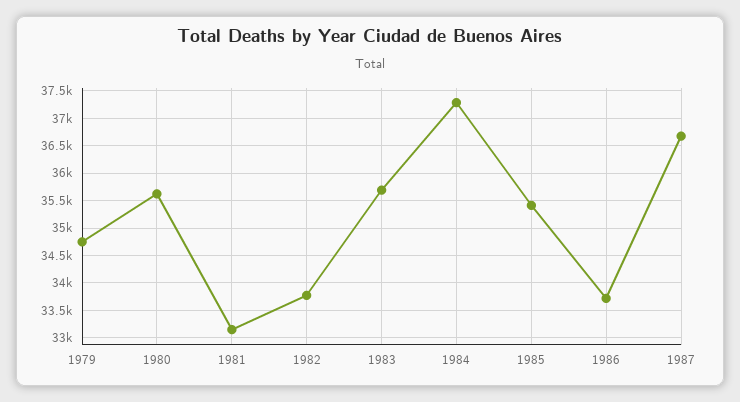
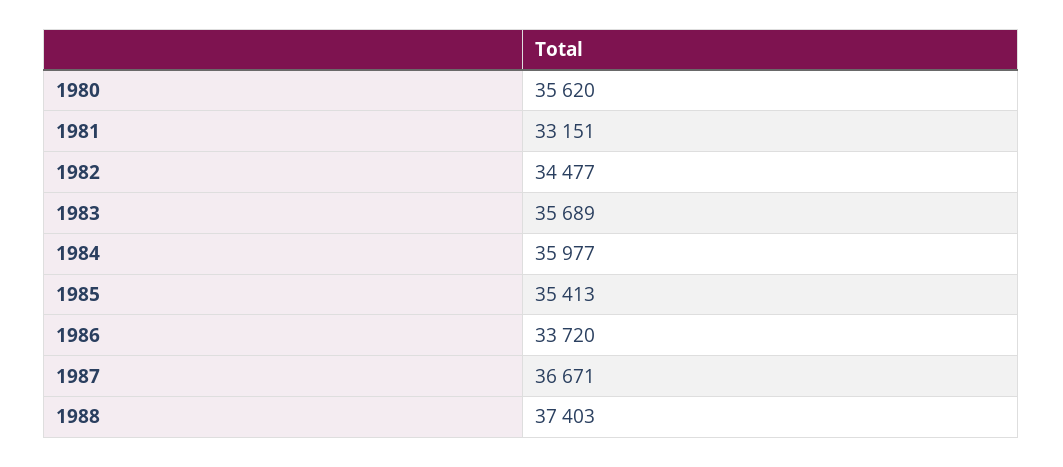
1979: 34750 -> none
1982: 33750 -> 34477
1984: 37250 -> 35977
1988: none -> 37403

